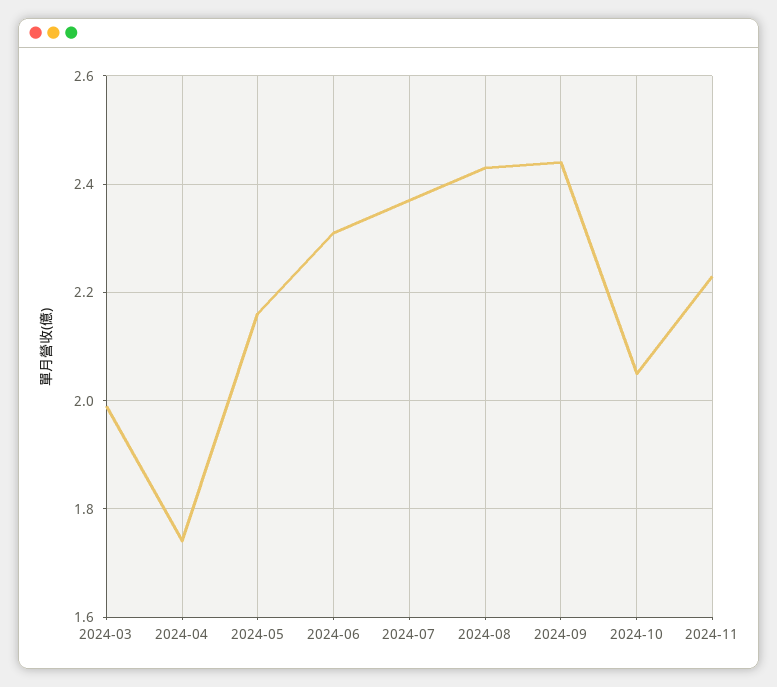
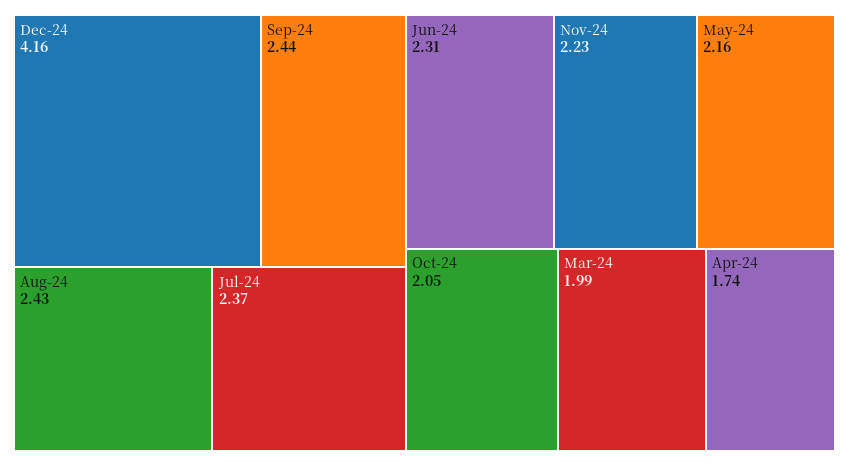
Dec-24: none -> 4.16

